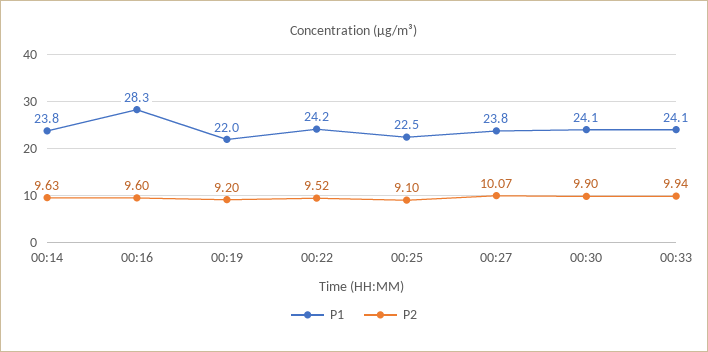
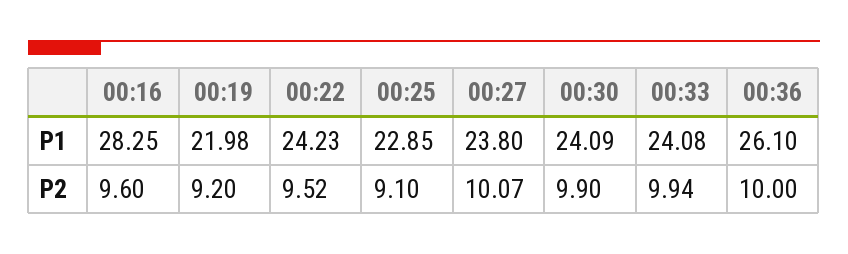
P1, 00:14: 23.8 -> none
P2, 00:14: 9.63 -> none
P1, 00:25: 22.5 -> 22.85
P1, 00:36: none -> 26.1
P2, 00:36: none -> 10

